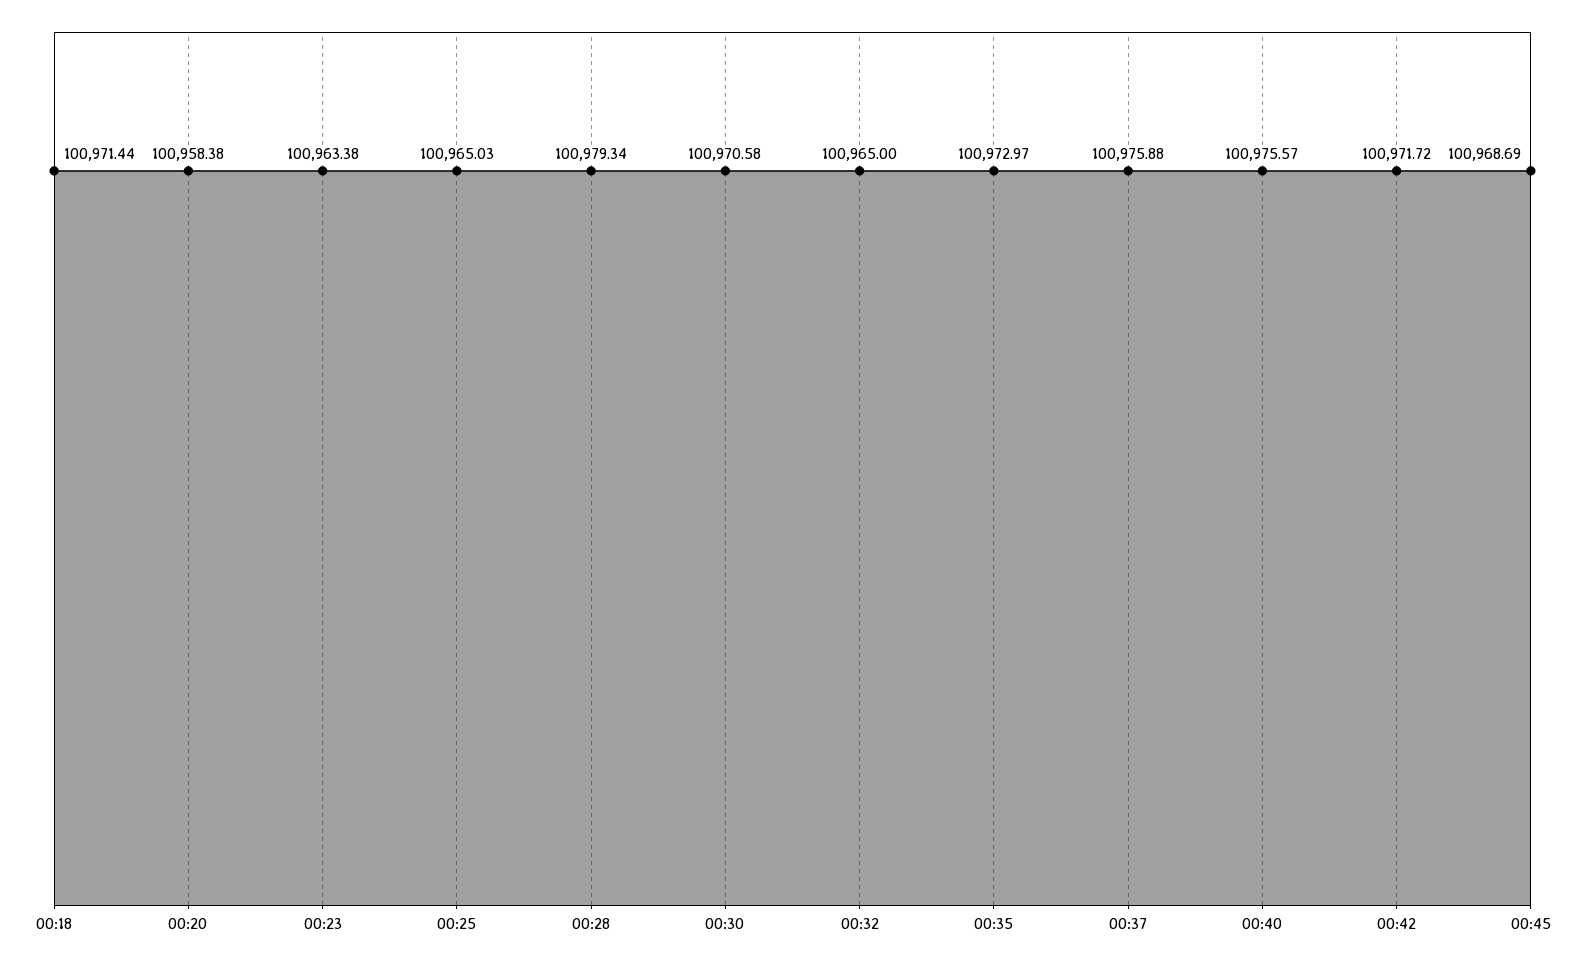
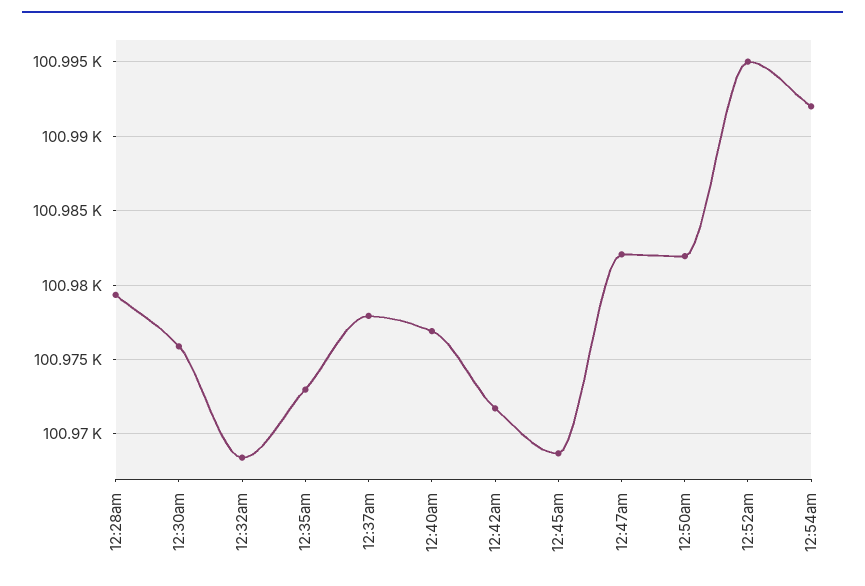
00:18: 100971.44 -> none
00:20: 100958.38 -> none
00:23: 100963.38 -> none
00:25: 100965.03 -> none
00:30: 100970.58 -> 100976
00:32: 100965 -> 100968.5
00:37: 100975.88 -> 100978
00:40: 100975.57 -> 100977
12:47am: none -> 100982
12:50am: none -> 100982
12:52am: none -> 100995
12:54am: none -> 100992

